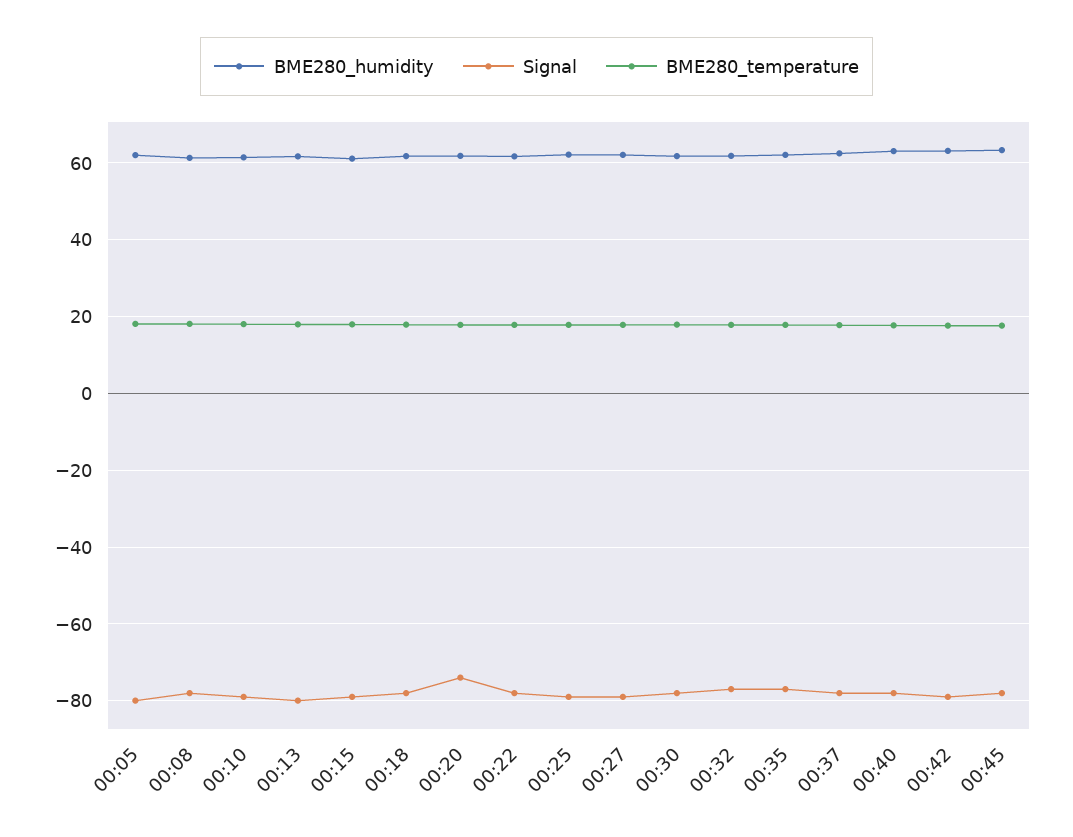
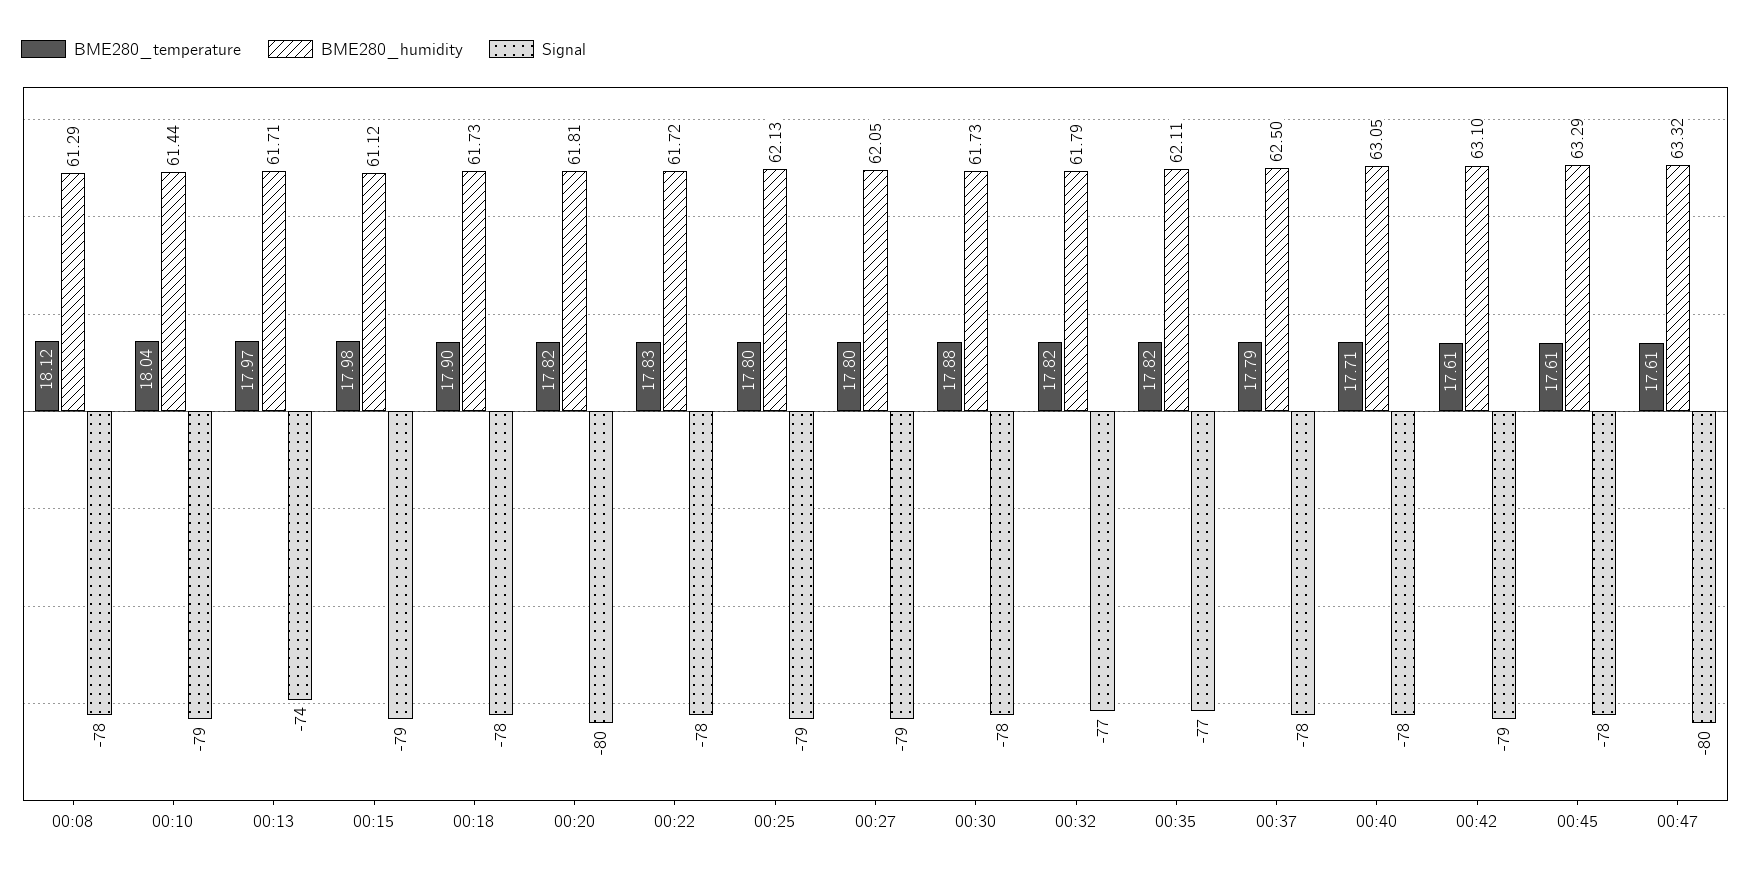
BME280_humidity, 00:05: 62 -> none
Signal, 00:05: -80 -> none
BME280_temperature, 00:05: 18 -> none
Signal, 00:13: -80 -> -74
Signal, 00:20: -74 -> -80
BME280_temperature, 00:47: none -> 17.61
BME280_humidity, 00:47: none -> 63.32
Signal, 00:47: none -> -80

